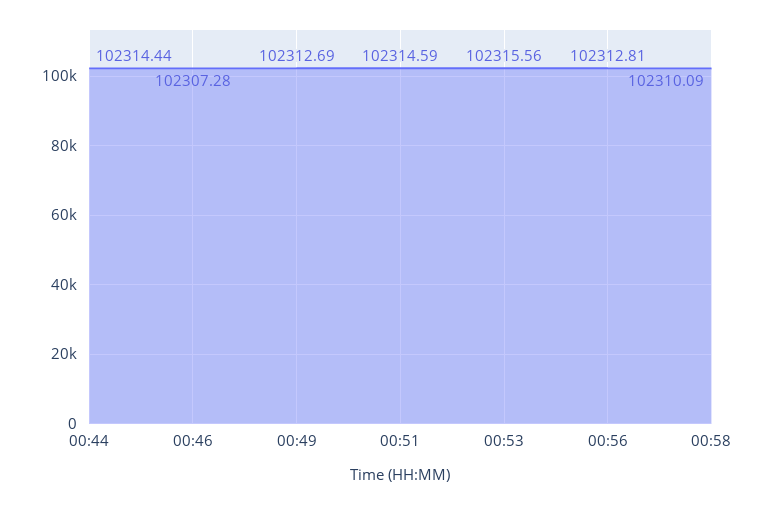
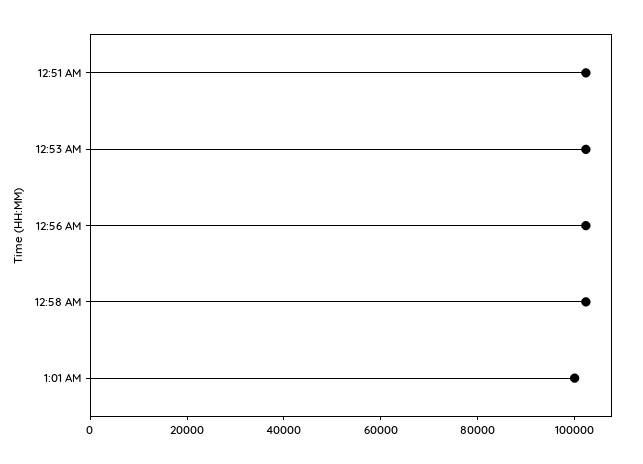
00:44: 102314.44 -> none
00:46: 102307.28 -> none
00:49: 102312.69 -> none
1:01 AM: none -> 100000

